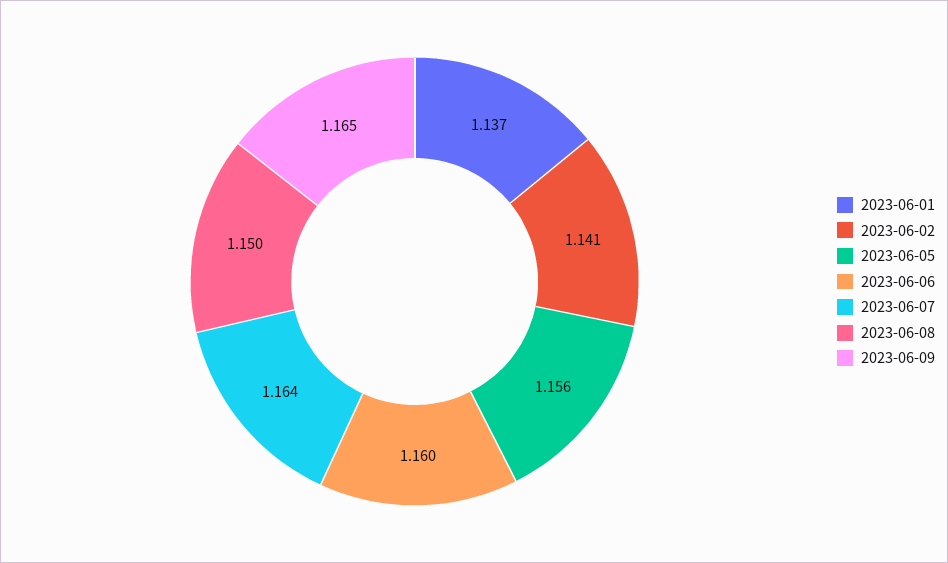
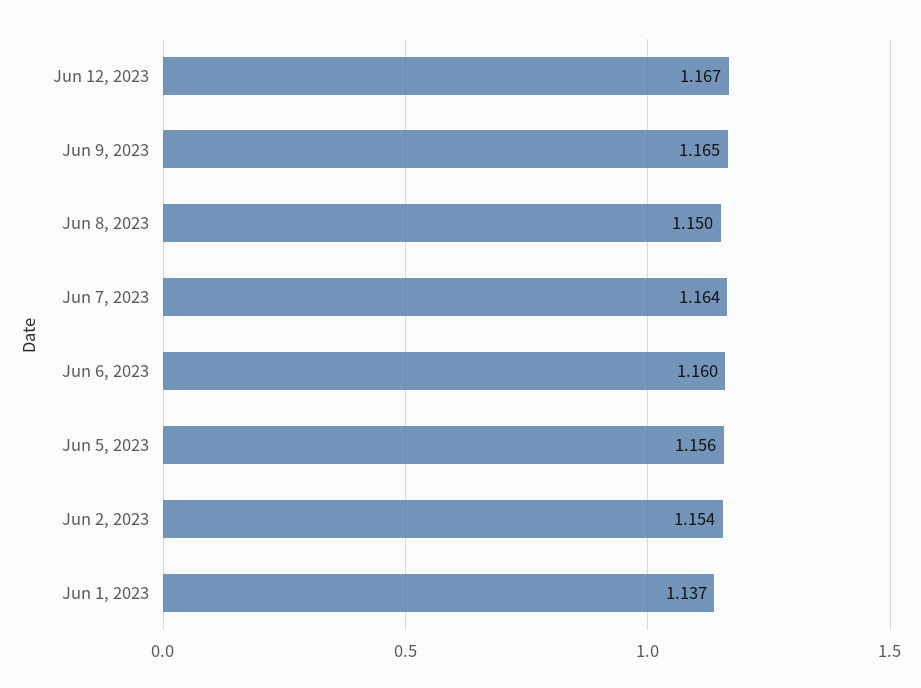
2023-06-02: 1.141 -> 1.154
Jun 12, 2023: none -> 1.167

